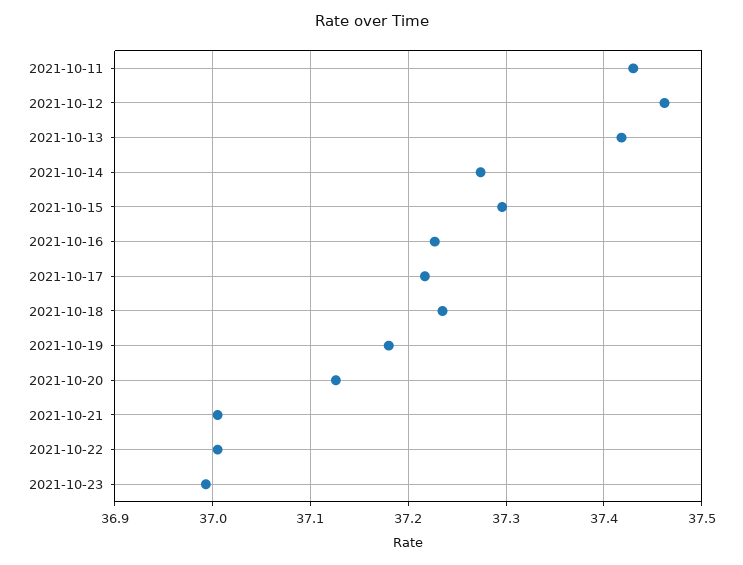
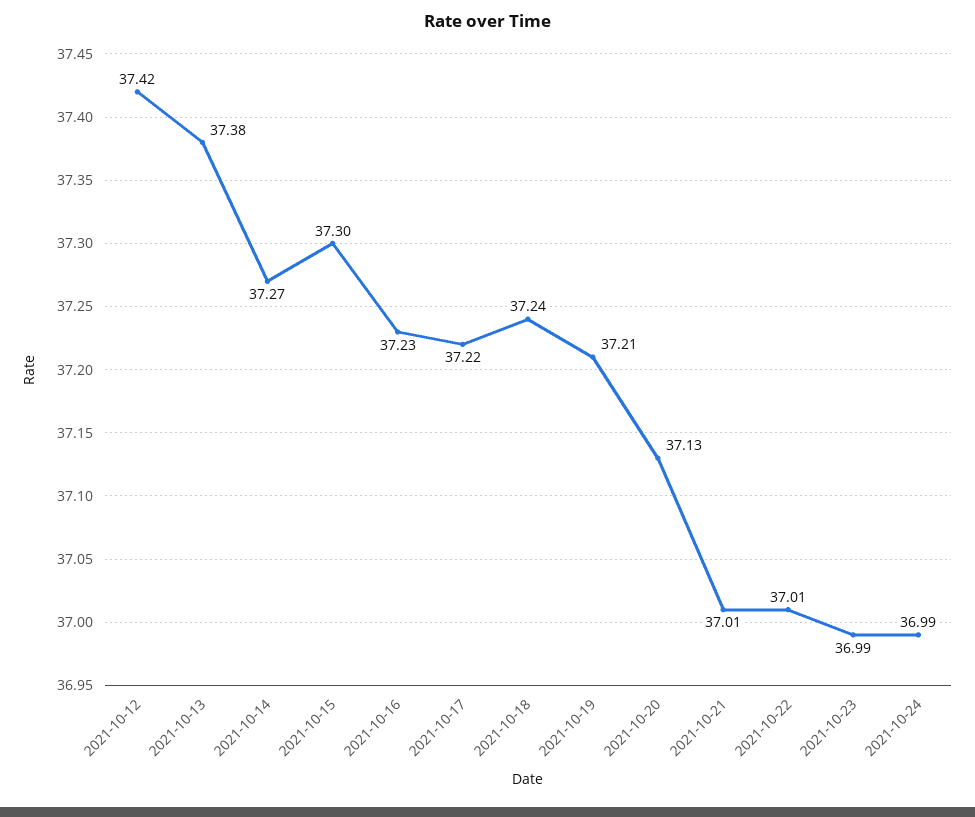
2021-10-11: 37.43 -> none
2021-10-12: 37.46 -> 37.42
2021-10-13: 37.42 -> 37.38
2021-10-19: 37.18 -> 37.21
2021-10-24: none -> 36.99

